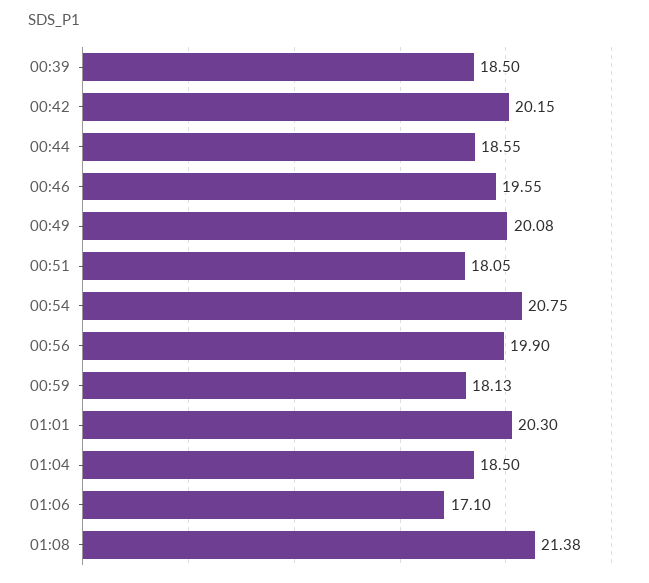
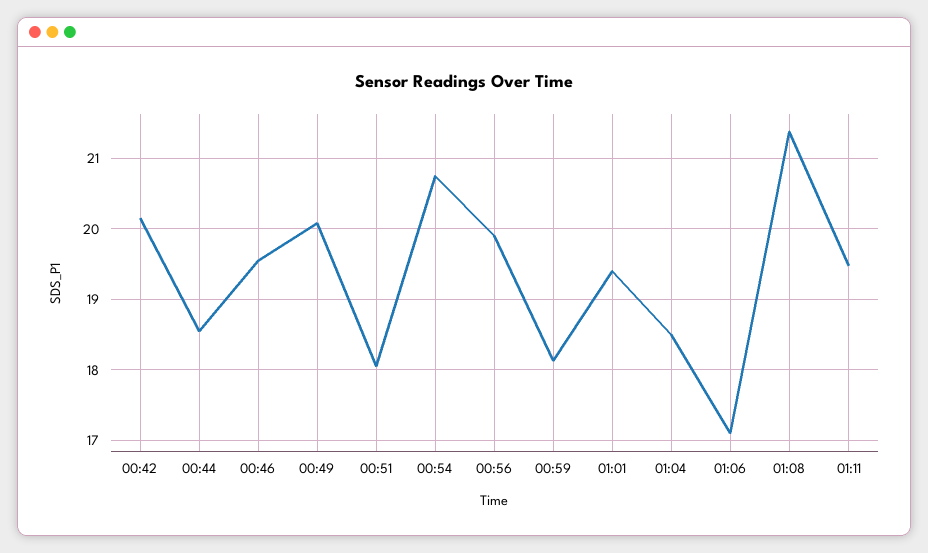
00:39: 18.5 -> none
01:01: 20.3 -> 19.4
01:11: none -> 19.5

